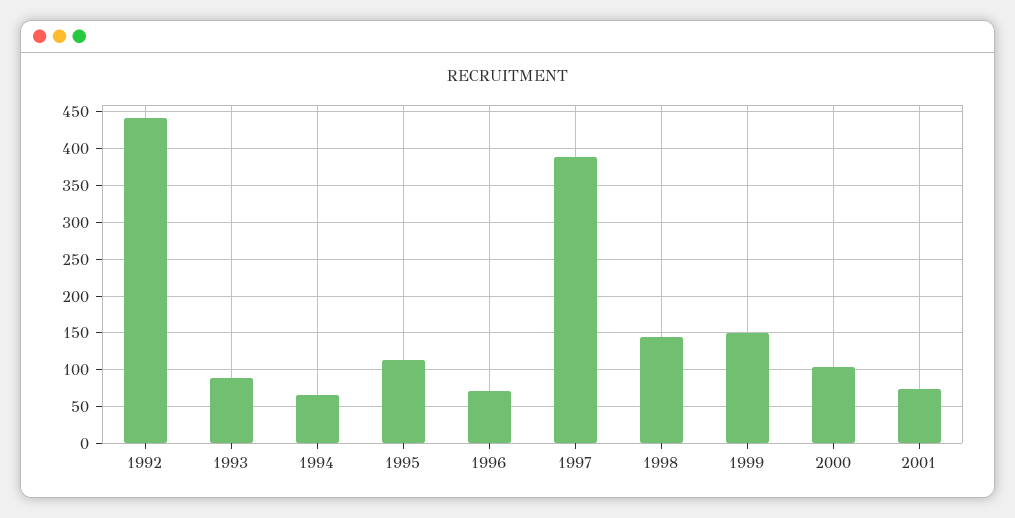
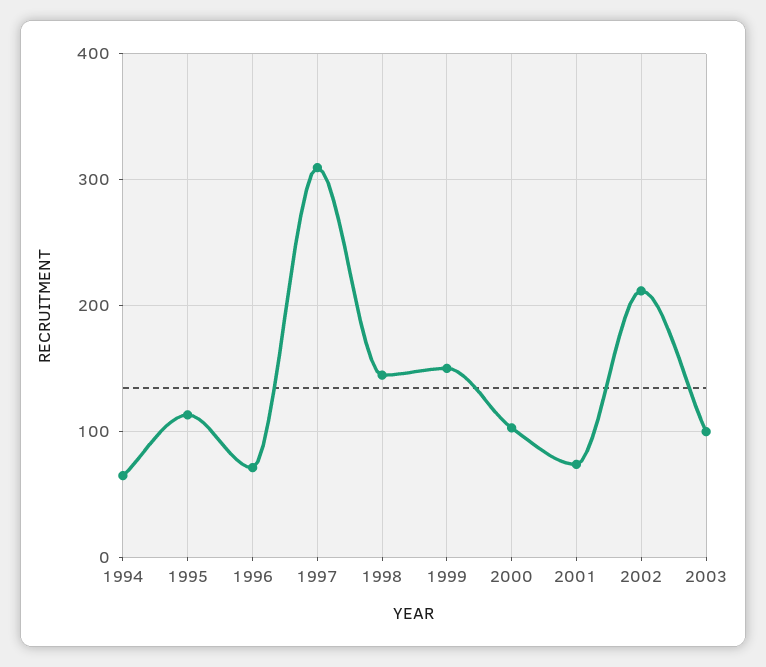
1992: 440 -> none
1993: 90 -> none
1997: 390 -> 310
2002: none -> 210
2003: none -> 100

